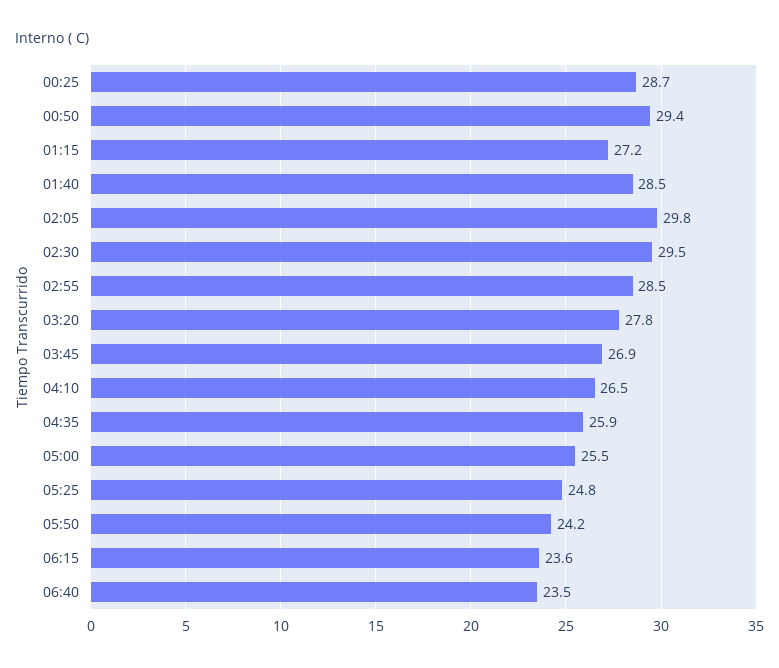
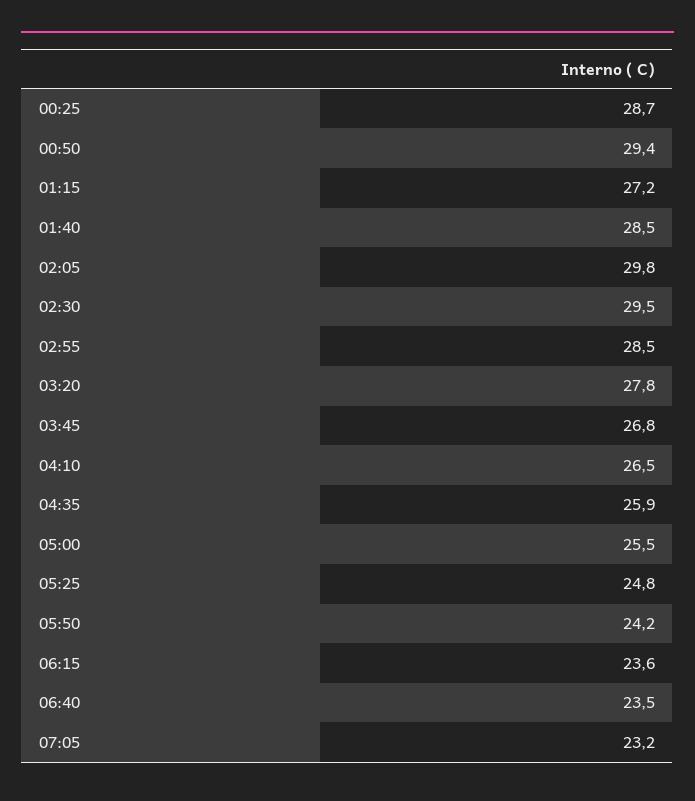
03:45: 26.9 -> 26.8
07:05: none -> 23.2

